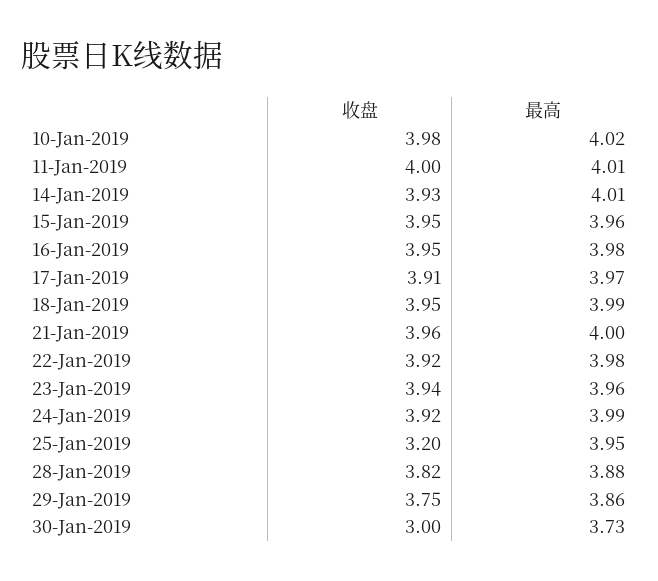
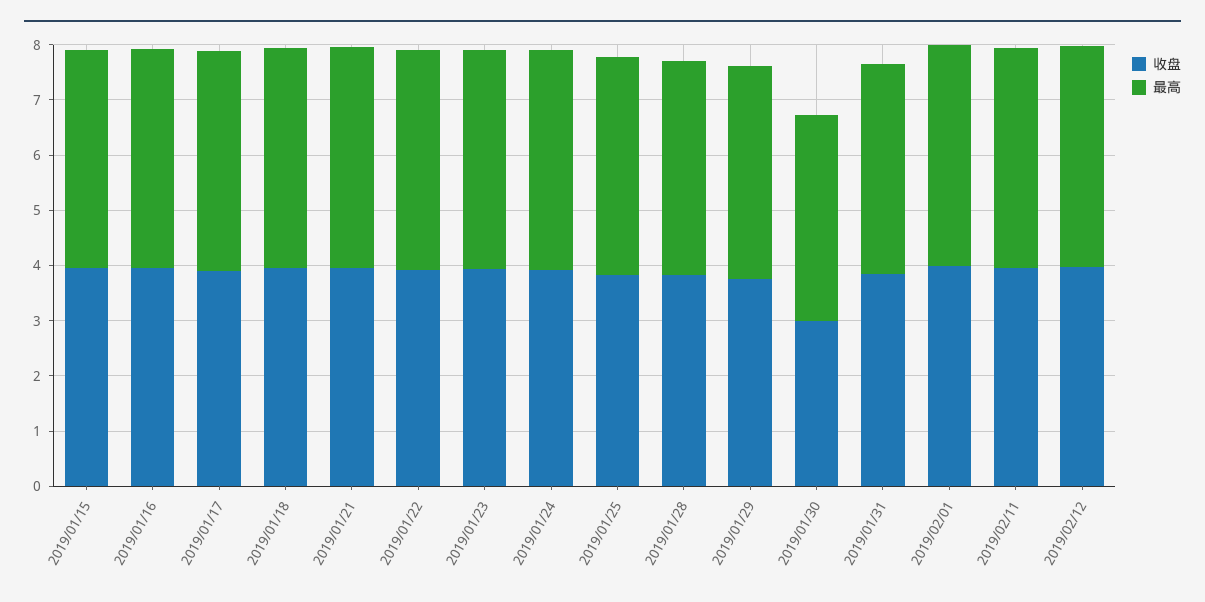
收盘, 10-Jan-2019: 3.98 -> none
最高, 10-Jan-2019: 4.02 -> none
收盘, 11-Jan-2019: 4 -> none
最高, 11-Jan-2019: 4.01 -> none
收盘, 14-Jan-2019: 3.93 -> none
最高, 14-Jan-2019: 4.01 -> none
收盘, 25-Jan-2019: 3.2 -> 3.8
收盘, 2019/01/31: none -> 3.8
最高, 2019/01/31: none -> 3.8
收盘, 2019/02/01: none -> 4
最高, 2019/02/01: none -> 4
收盘, 2019/02/11: none -> 4
最高, 2019/02/11: none -> 4
收盘, 2019/02/12: none -> 4
最高, 2019/02/12: none -> 4

